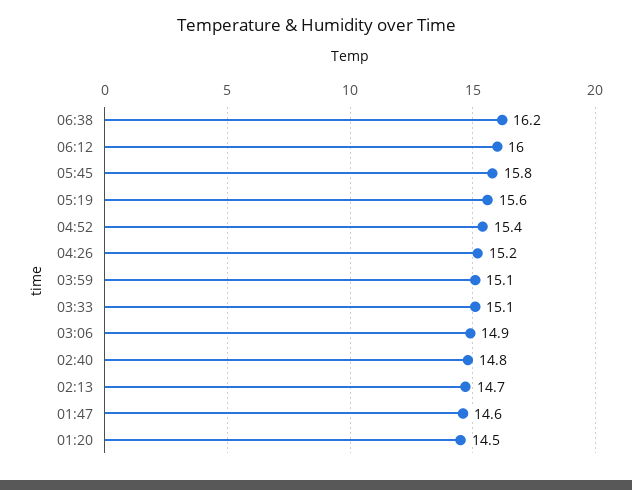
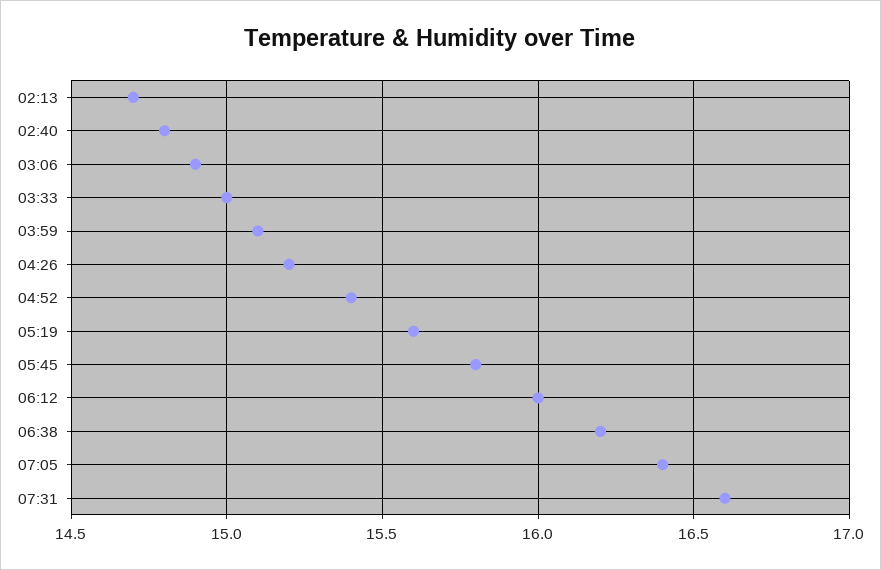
03:33: 15.1 -> 15
01:47: 14.6 -> none
01:20: 14.5 -> none
07:05: none -> 16.4
07:31: none -> 16.6

